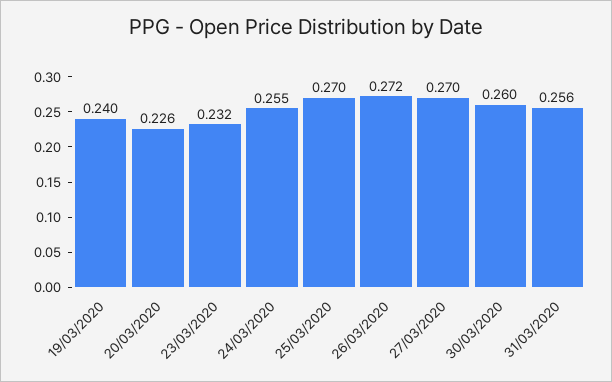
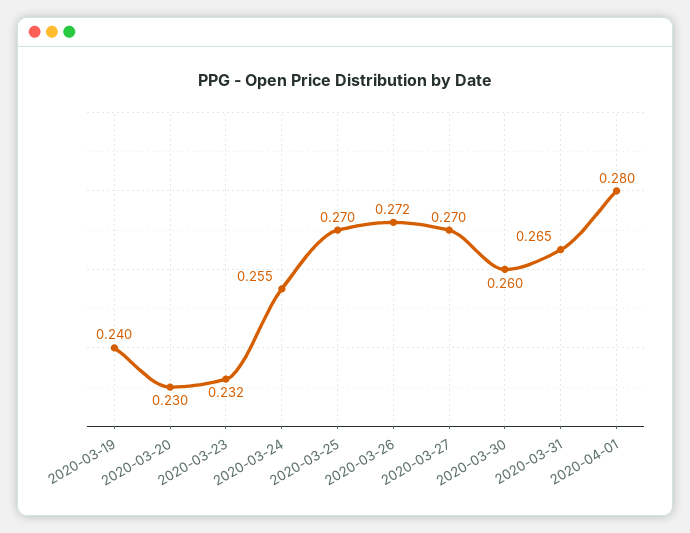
20/03/2020: 0.226 -> 0.23
31/03/2020: 0.256 -> 0.265
2020-04-01: none -> 0.28

